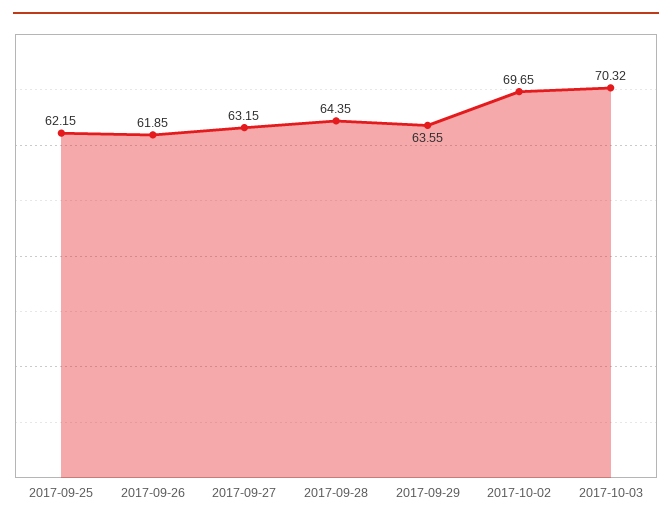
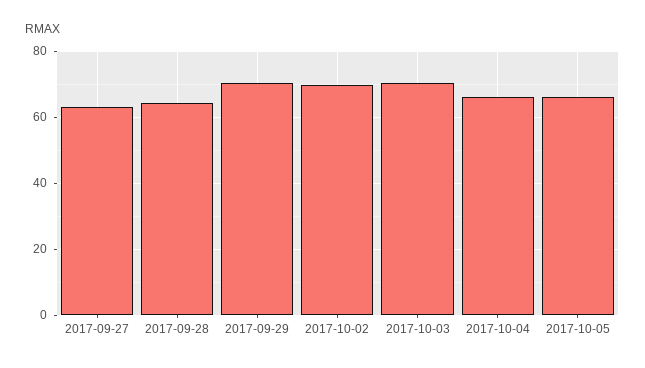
2017-09-25: 62.15 -> none
2017-09-26: 61.85 -> none
2017-09-29: 63.55 -> 70
2017-10-04: none -> 66
2017-10-05: none -> 66

